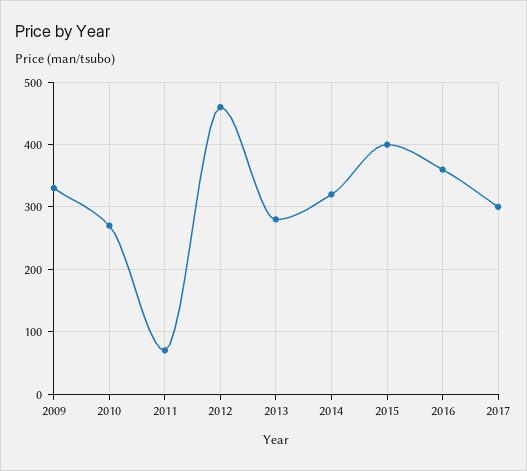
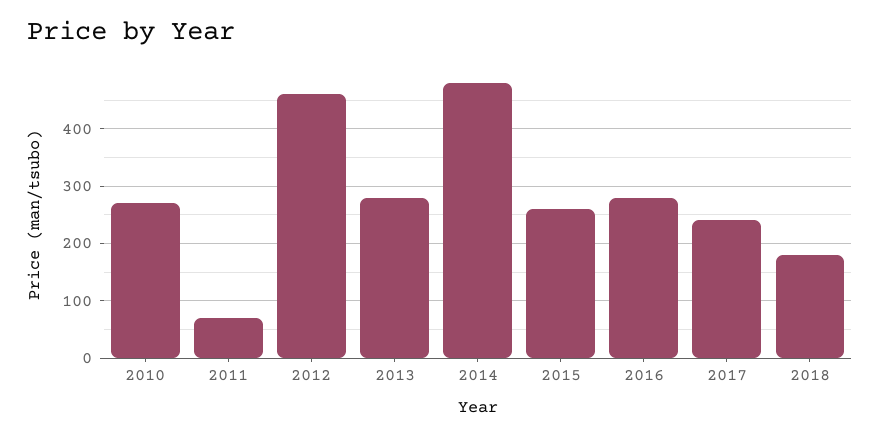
2009: 330 -> none
2014: 320 -> 480
2015: 400 -> 260
2016: 360 -> 280
2017: 300 -> 240
2018: none -> 180

